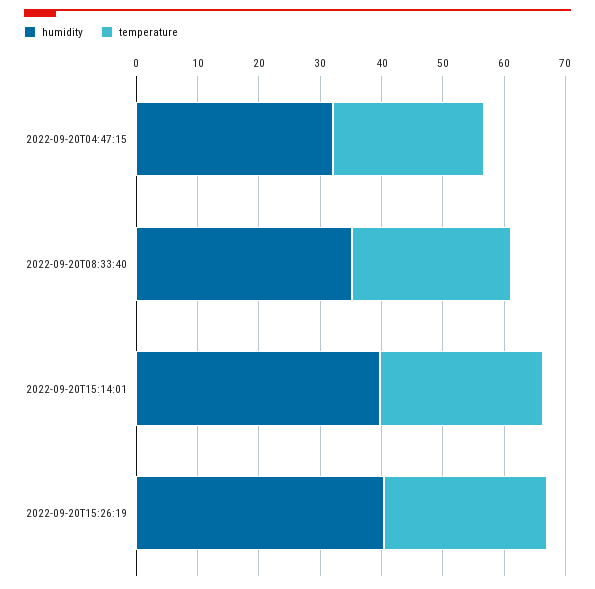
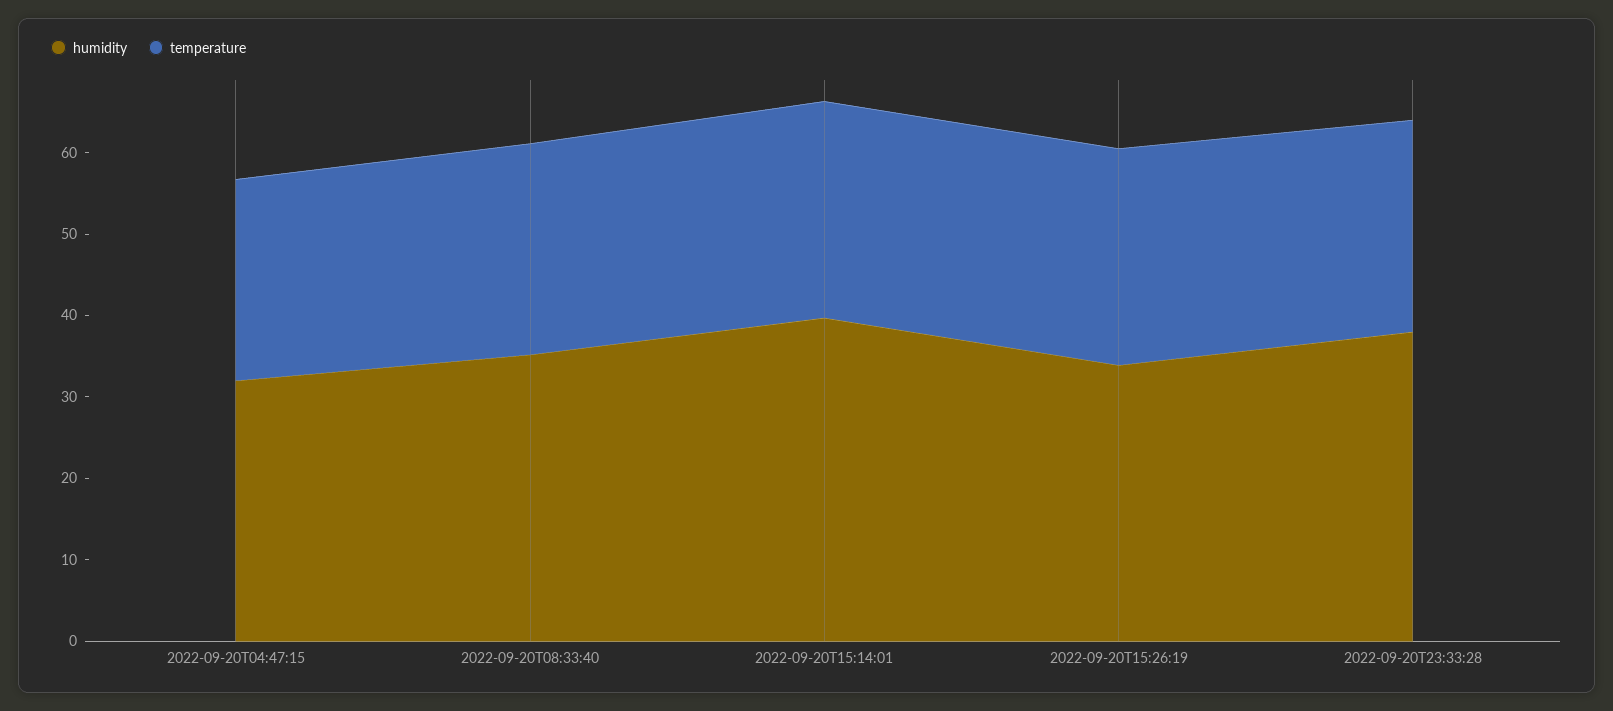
humidity, 2022-09-20T15:26:19: 40 -> 34
humidity, 2022-09-20T23:33:28: none -> 38
temperature, 2022-09-20T23:33:28: none -> 26

